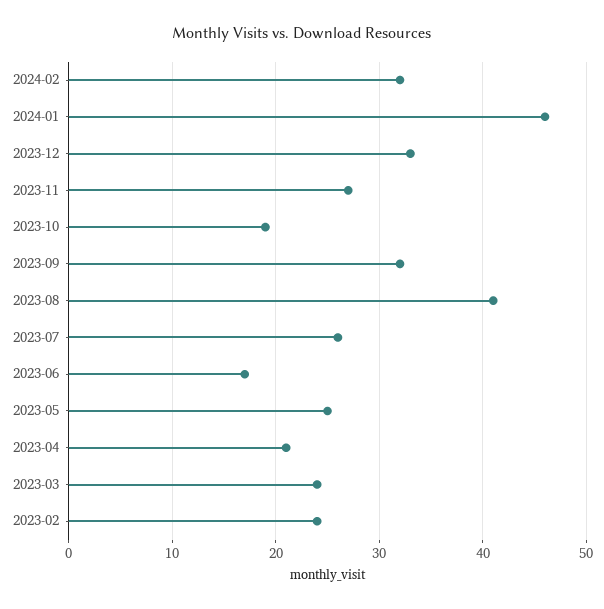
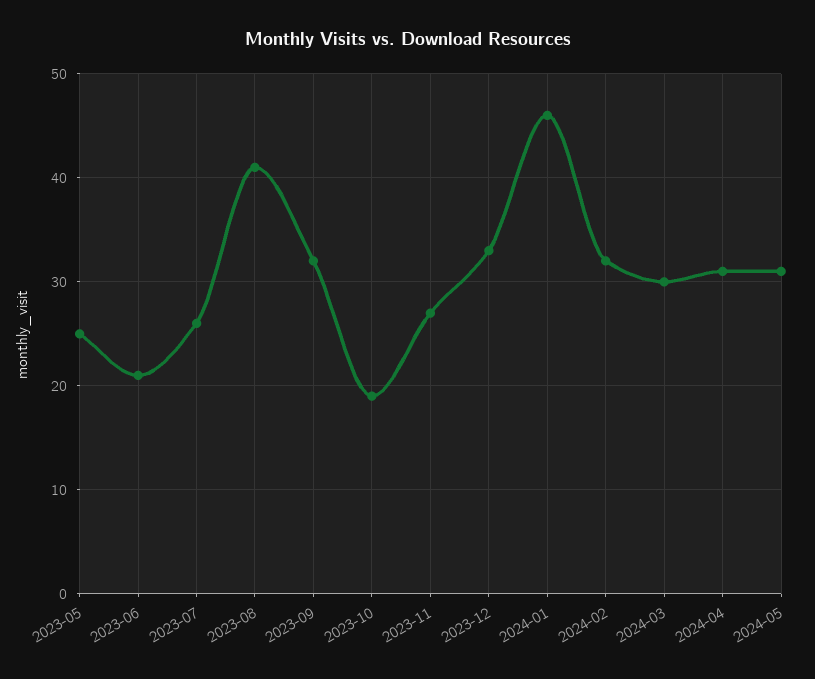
2023-06: 17 -> 21
2023-04: 21 -> none
2023-03: 24 -> none
2023-02: 24 -> none
2024-03: none -> 30
2024-04: none -> 31
2024-05: none -> 31

